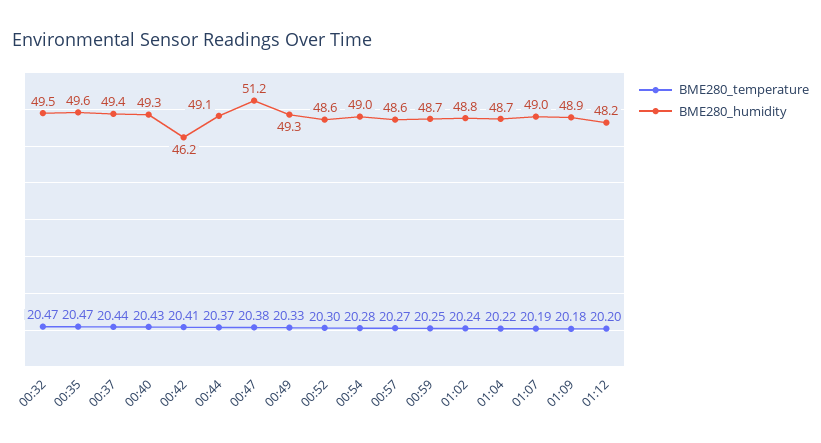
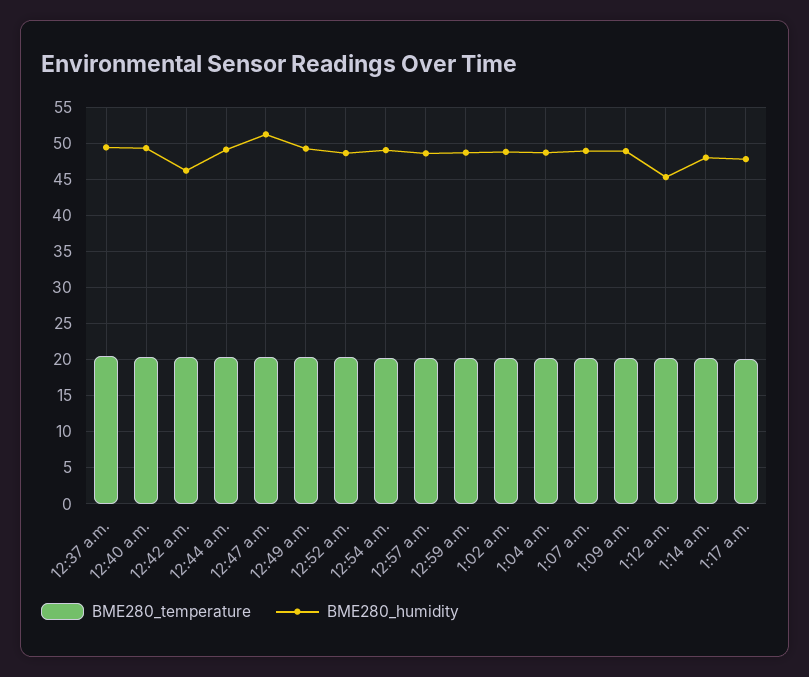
BME280_temperature, 00:32: 20.47 -> none
BME280_humidity, 00:32: 49.5 -> none
BME280_temperature, 00:35: 20.47 -> none
BME280_humidity, 00:35: 49.6 -> none
BME280_humidity, 01:12: 48.2 -> 45
BME280_temperature, 1:14 a.m.: none -> 20
BME280_humidity, 1:14 a.m.: none -> 48
BME280_temperature, 1:17 a.m.: none -> 20
BME280_humidity, 1:17 a.m.: none -> 48

